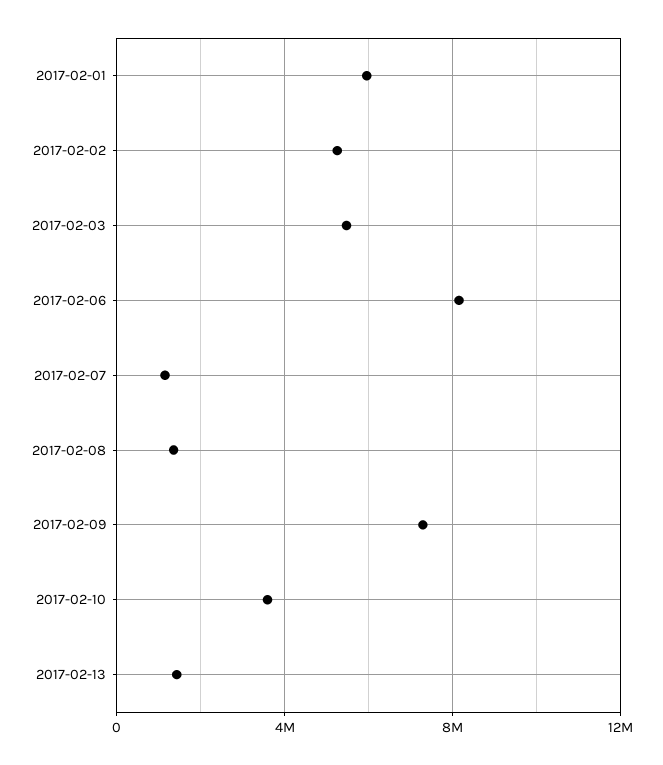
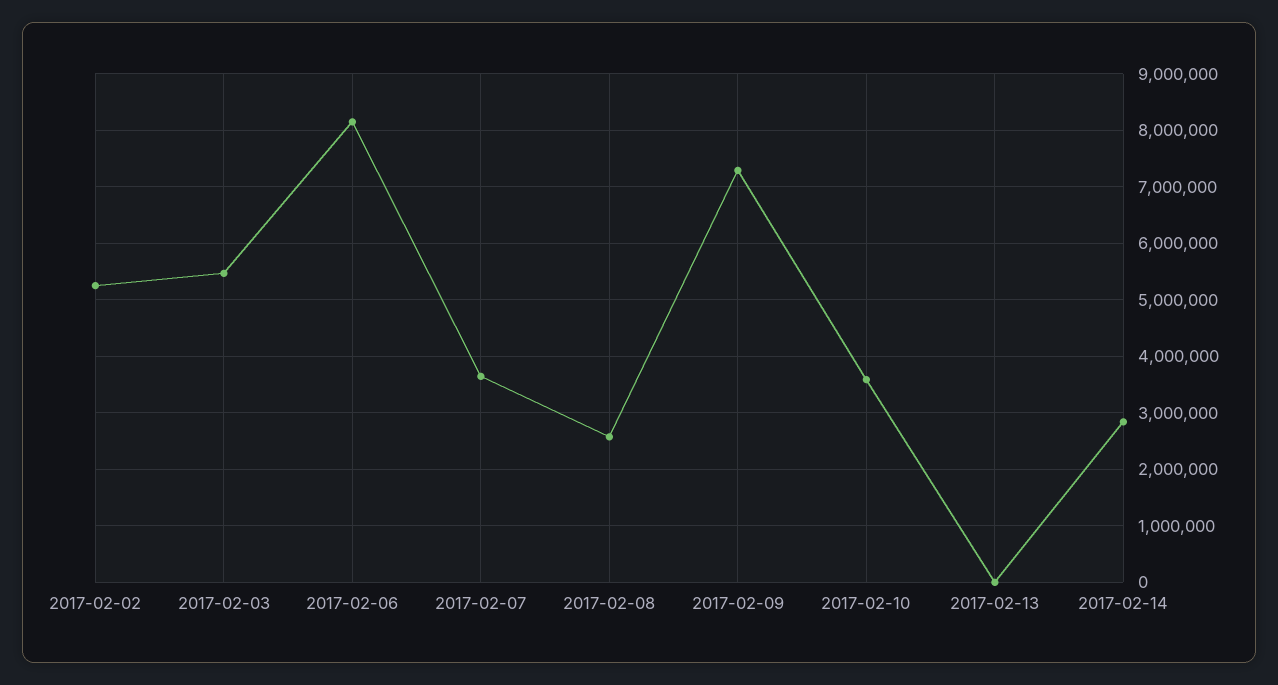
2017-02-01: 6000000 -> none
2017-02-07: 1000000 -> 3600000
2017-02-08: 1500000 -> 2600000
2017-02-13: 1500000 -> 0
2017-02-14: none -> 2800000

